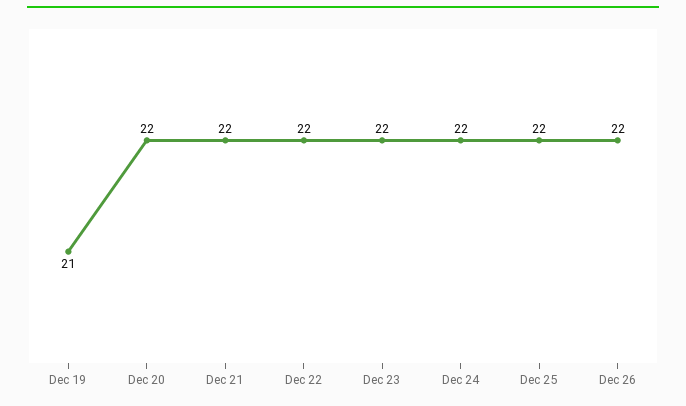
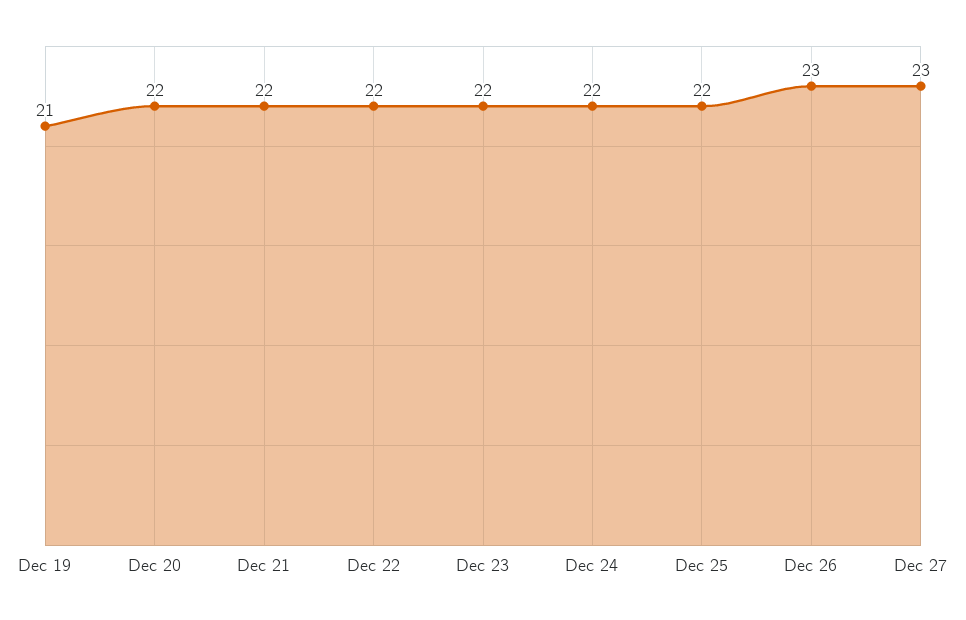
Dec 26: 22 -> 23
Dec 27: none -> 23

